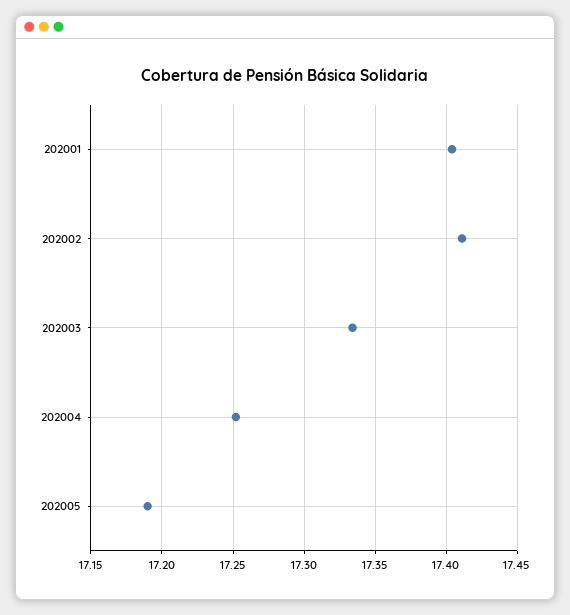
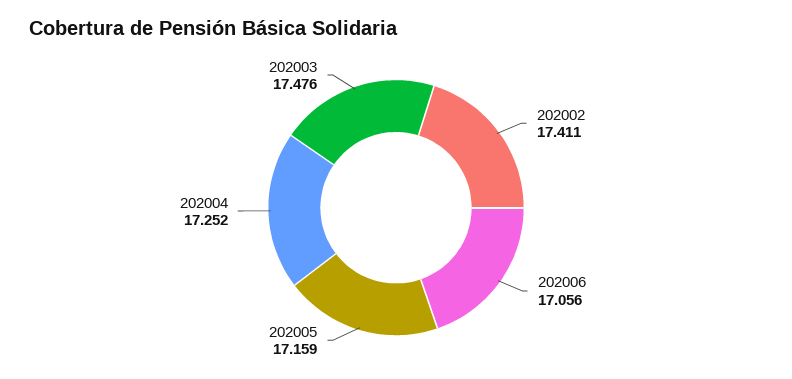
202001: 17.405 -> none
202003: 17.335 -> 17.476
202005: 17.19 -> 17.159
202006: none -> 17.056

